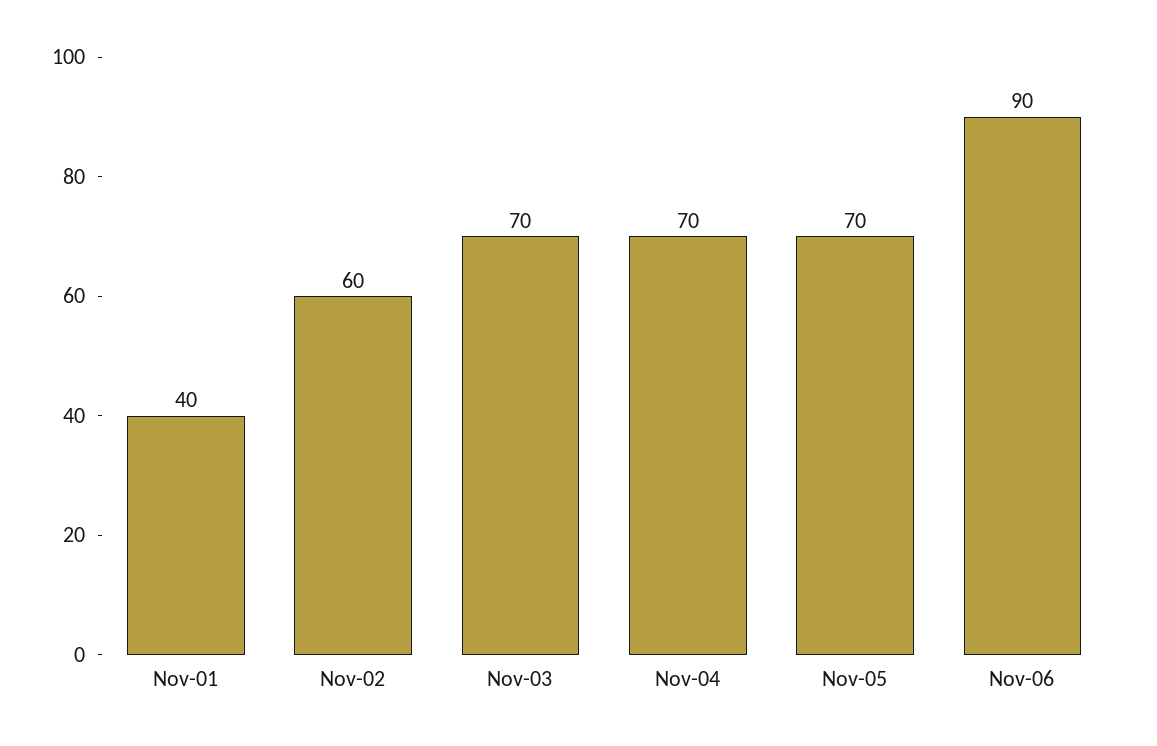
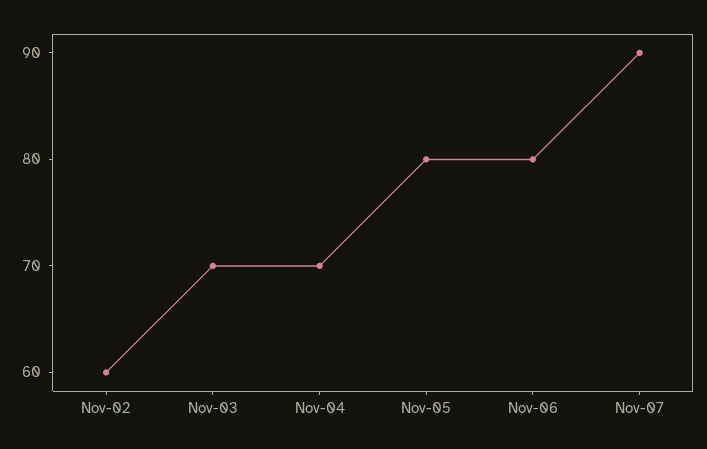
Nov-01: 40 -> none
Nov-05: 70 -> 80
Nov-06: 90 -> 80
Nov-07: none -> 90

